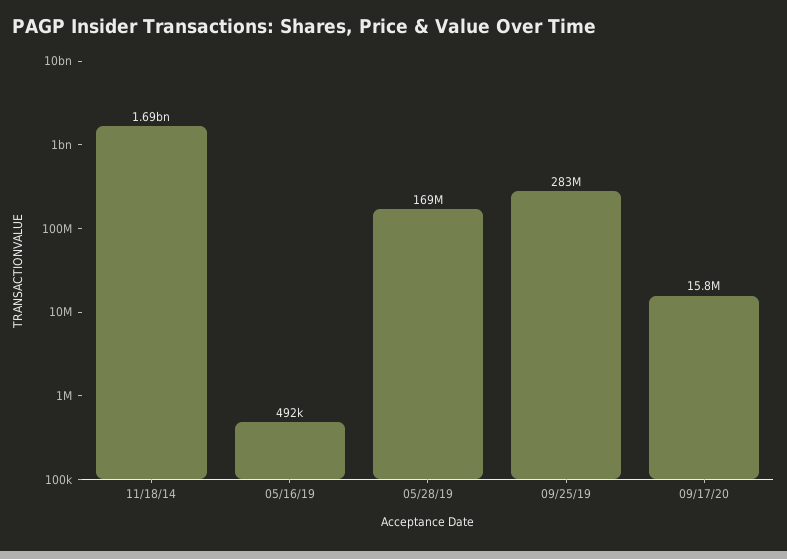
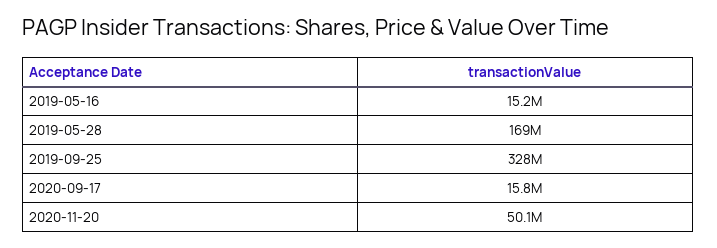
11/18/14: 1690000000 -> none
05/16/19: 492000 -> 15200000
09/25/19: 283000000 -> 328000000
2020-11-20: none -> 50100000

